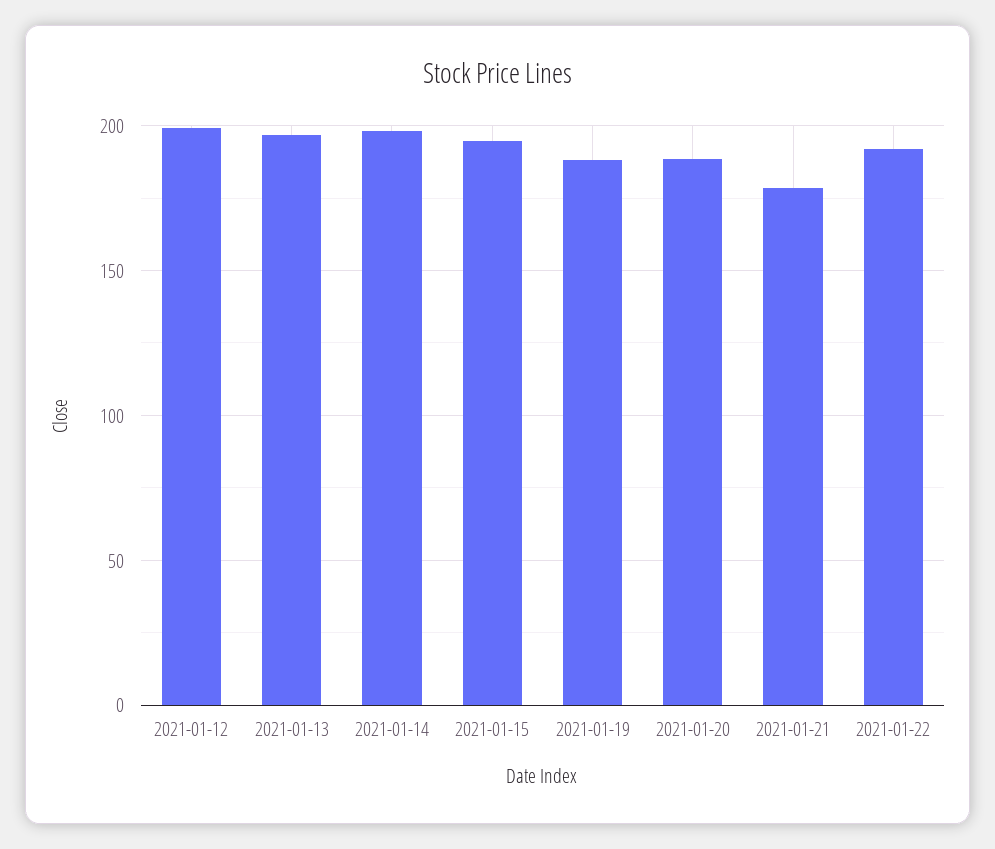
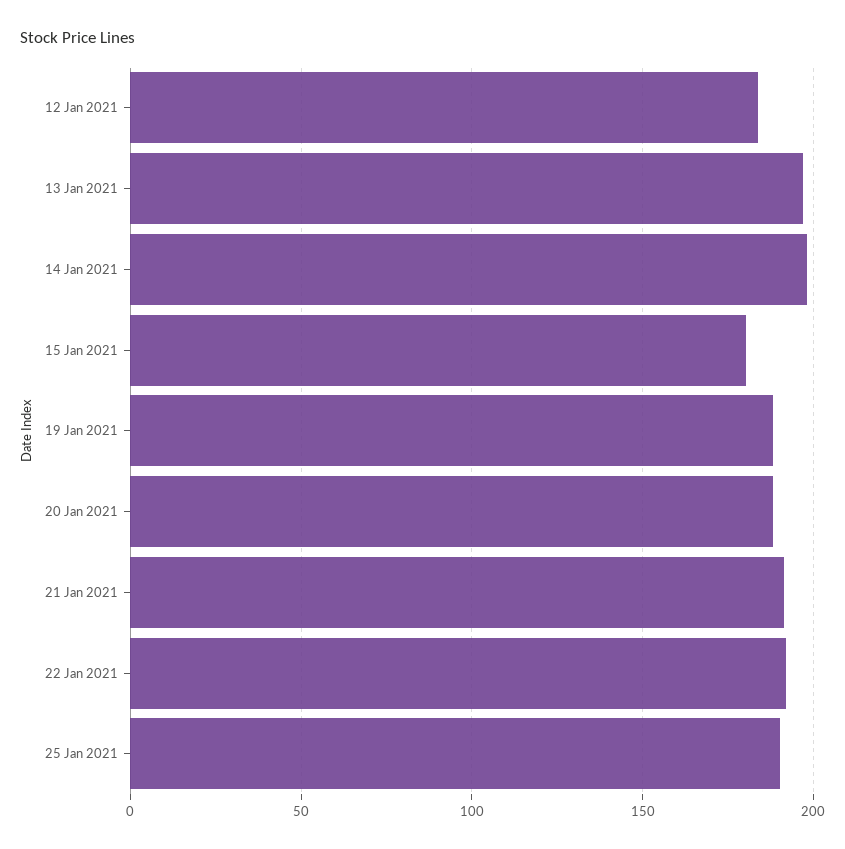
2021-01-12: 200 -> 185
2021-01-15: 195 -> 180
2021-01-21: 180 -> 190
25 Jan 2021: none -> 190

